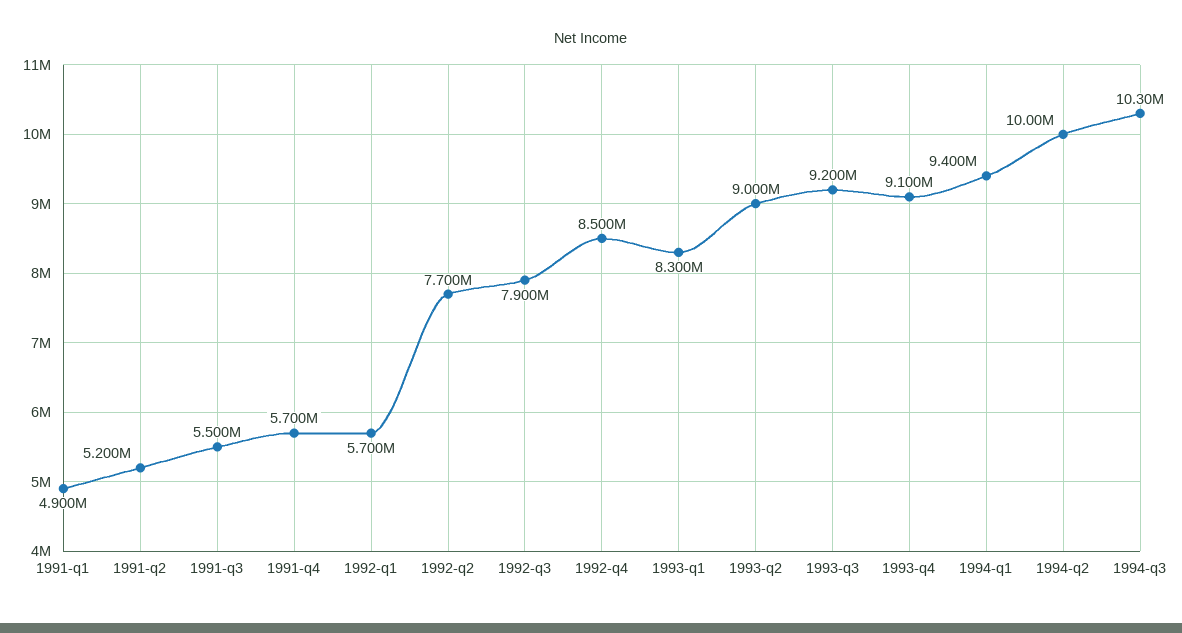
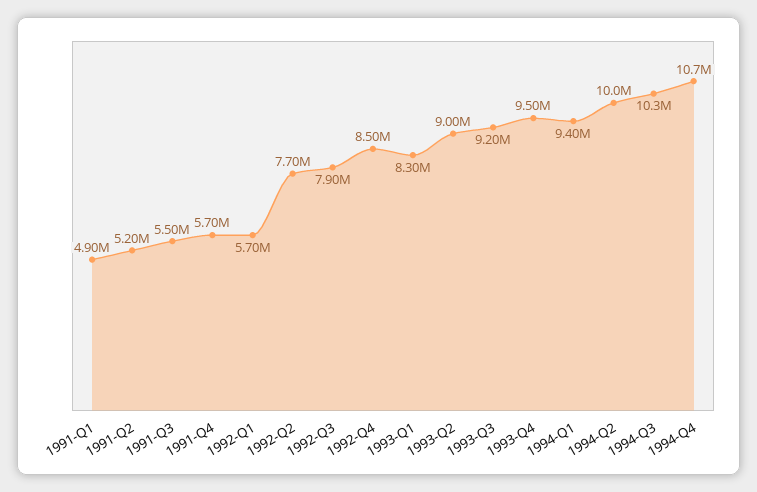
1993-q4: 9100000 -> 9500000
1994-Q4: none -> 10700000

